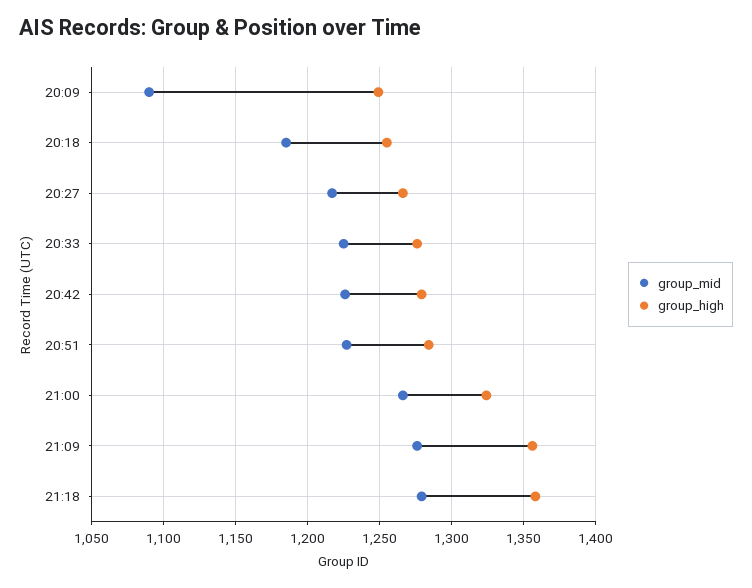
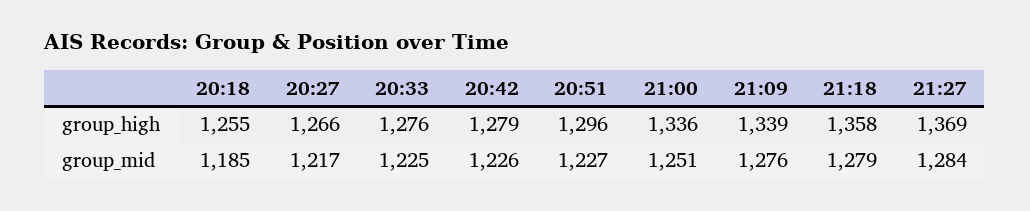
group_mid, 20:09: 1090 -> none
group_high, 20:09: 1250 -> none
group_high, 20:51: 1285 -> 1296
group_mid, 21:00: 1265 -> 1251
group_high, 21:00: 1325 -> 1336
group_high, 21:09: 1355 -> 1339
group_high, 21:27: none -> 1369
group_mid, 21:27: none -> 1284

